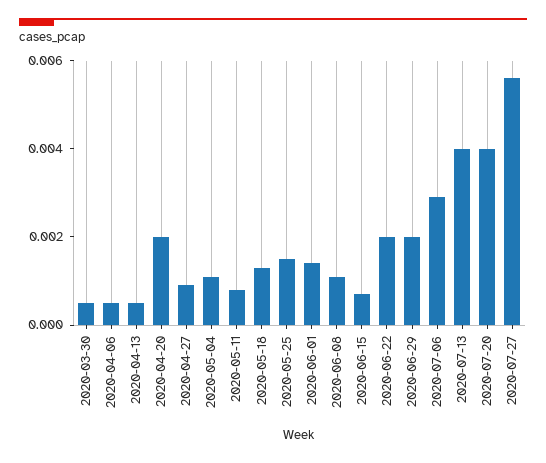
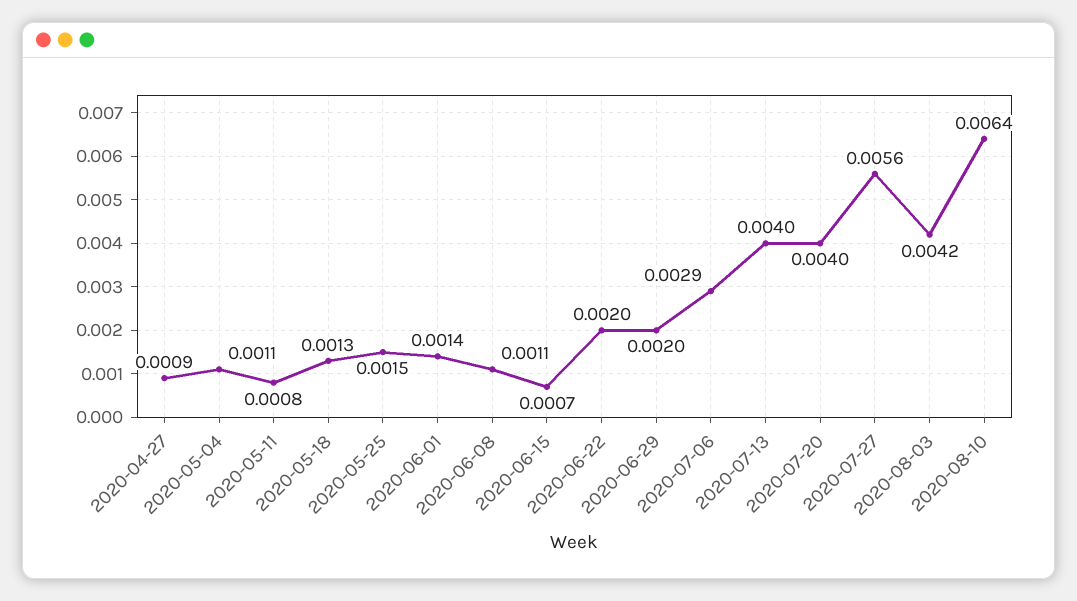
2020-03-30: 0.0005 -> none
2020-04-06: 0.0005 -> none
2020-04-13: 0.0005 -> none
2020-04-20: 0.002 -> none
2020-08-03: none -> 0.0042
2020-08-10: none -> 0.0064

